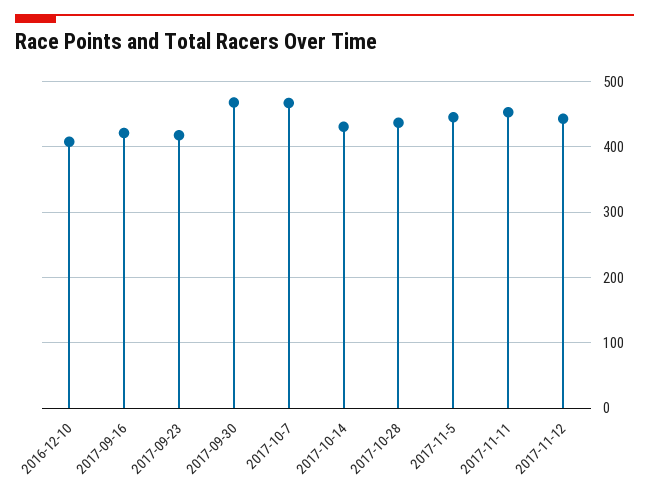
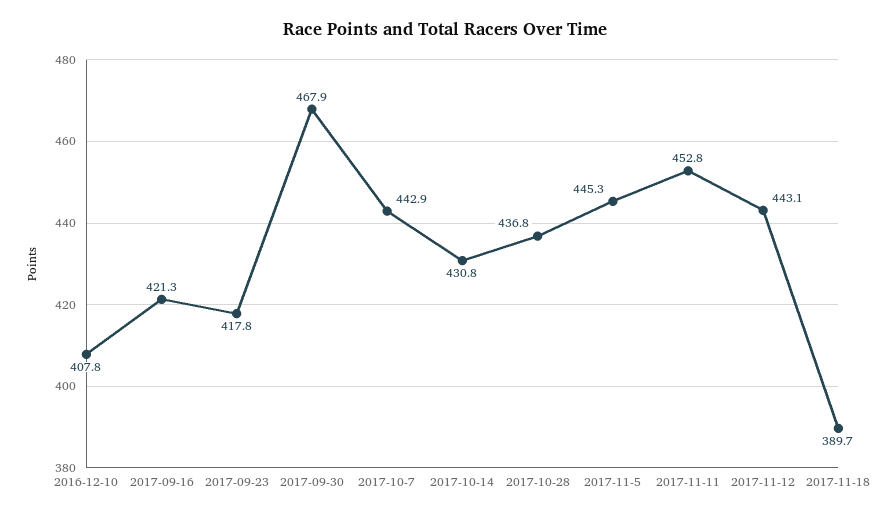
2017-10-7: 470 -> 442.9
2017-11-18: none -> 389.7

